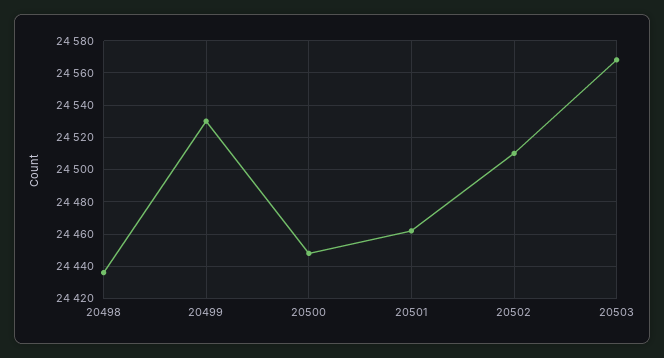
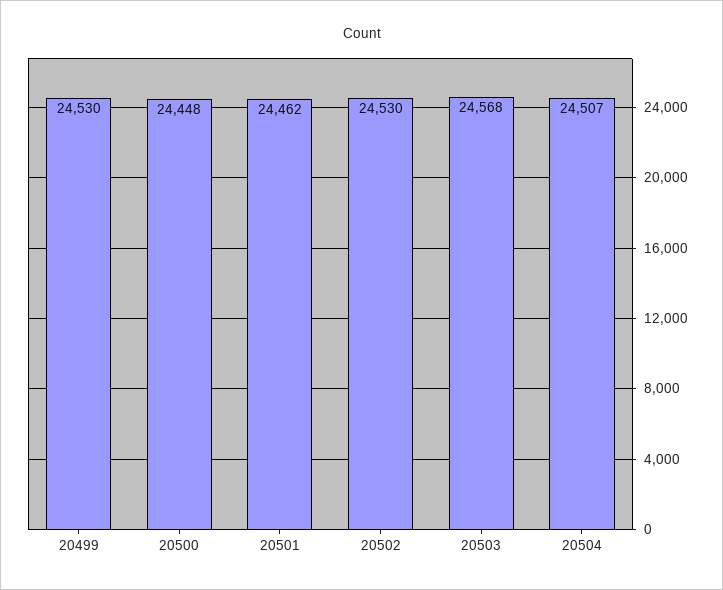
20498: 24435 -> none
20502: 24510 -> 24530
20504: none -> 24507

